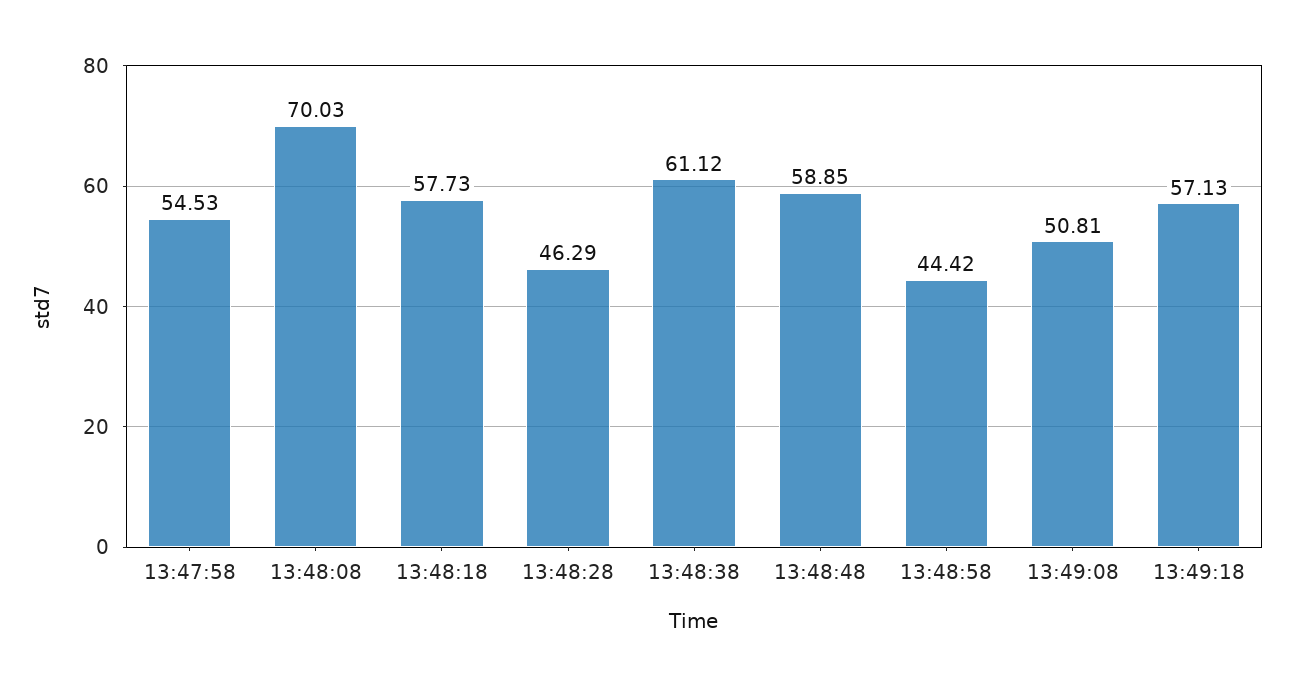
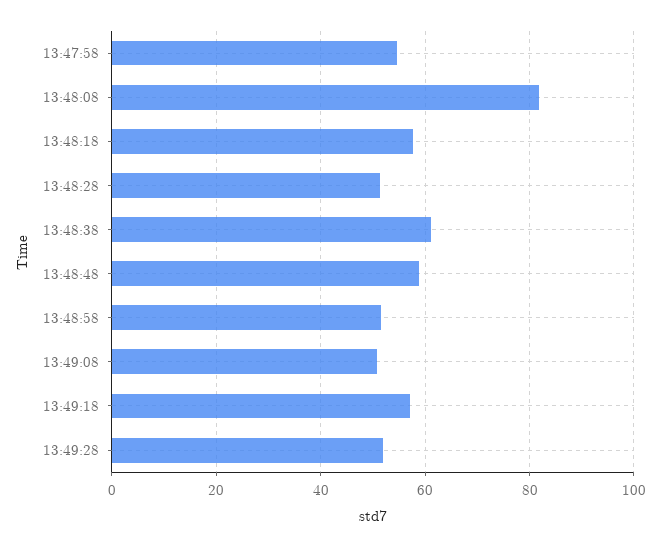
13:48:08: 70.03 -> 82
13:48:28: 46.29 -> 52
13:48:58: 44.42 -> 52
13:49:28: none -> 52

